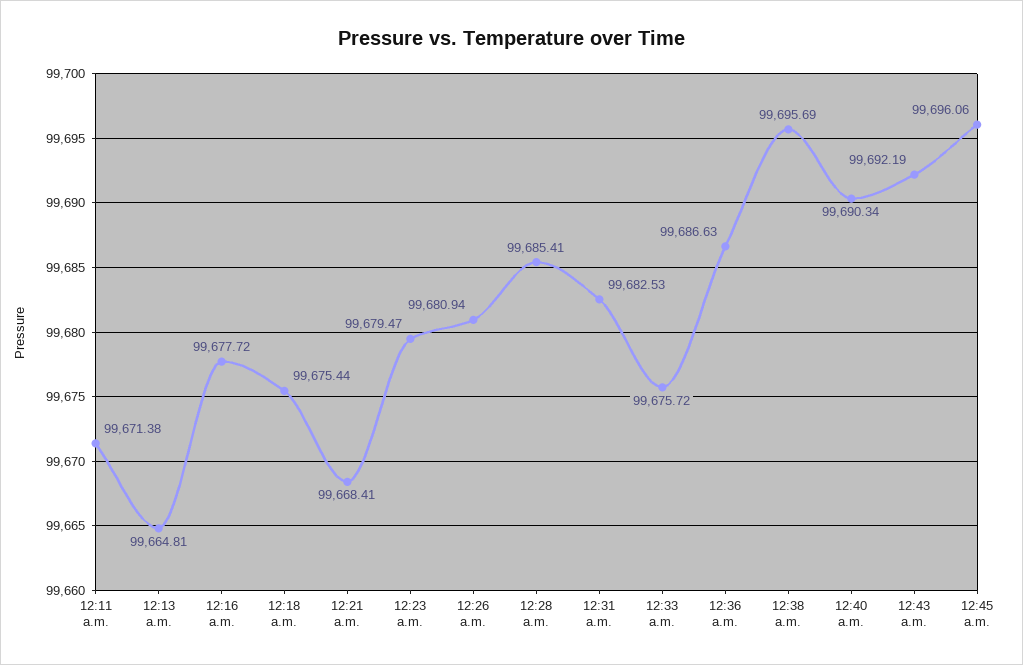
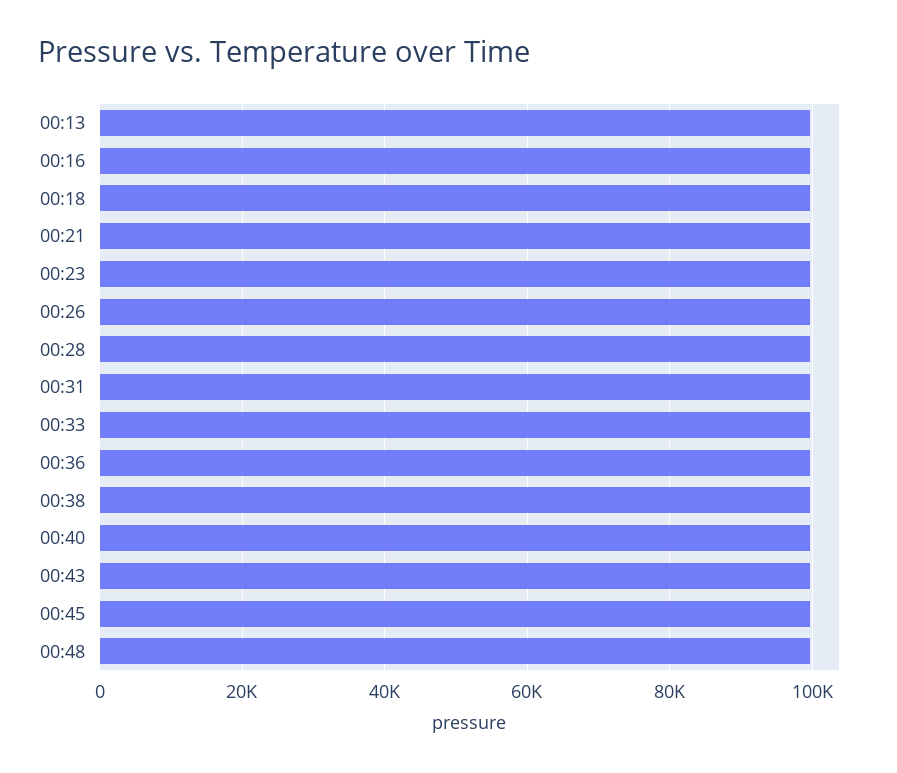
12:11 a.m.: 99671.38 -> none
00:48: none -> 100000

